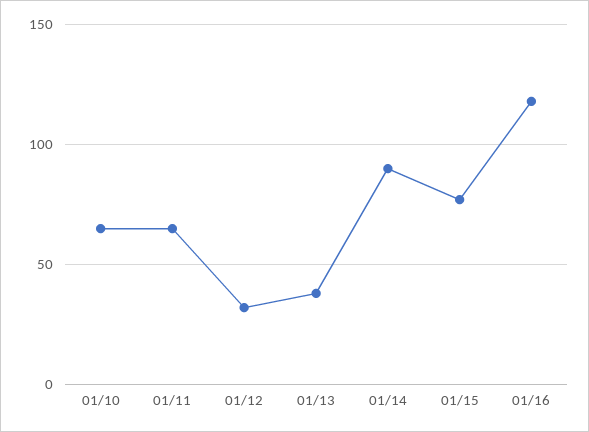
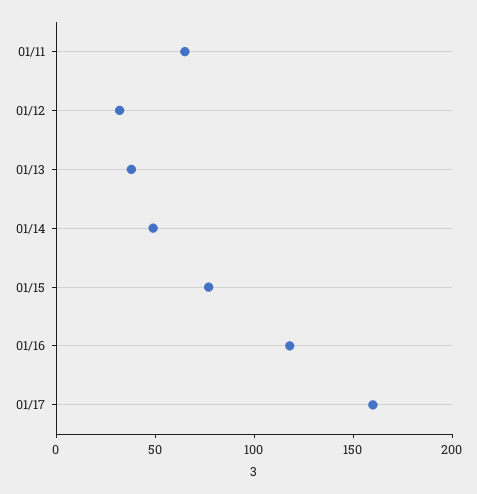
01/10: 65 -> none
01/14: 90 -> 50
01/17: none -> 160

